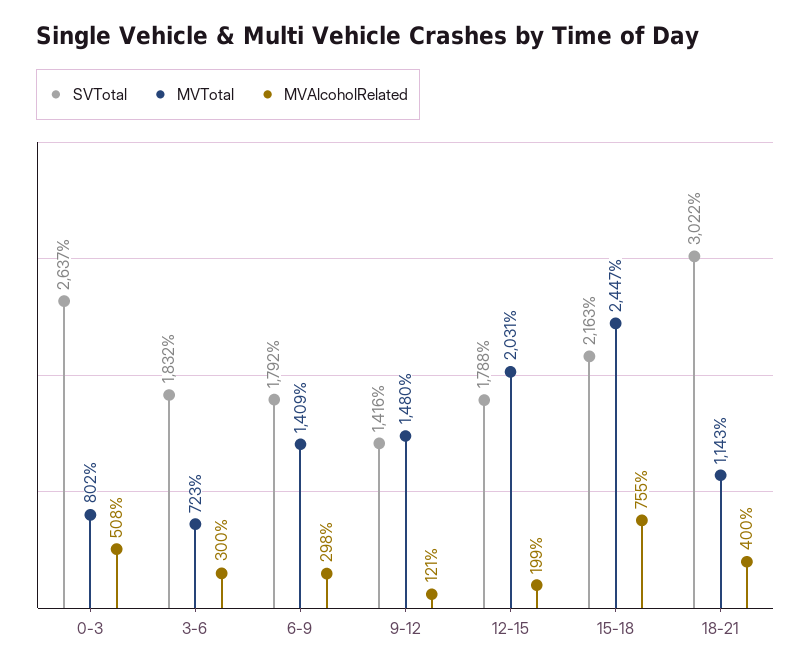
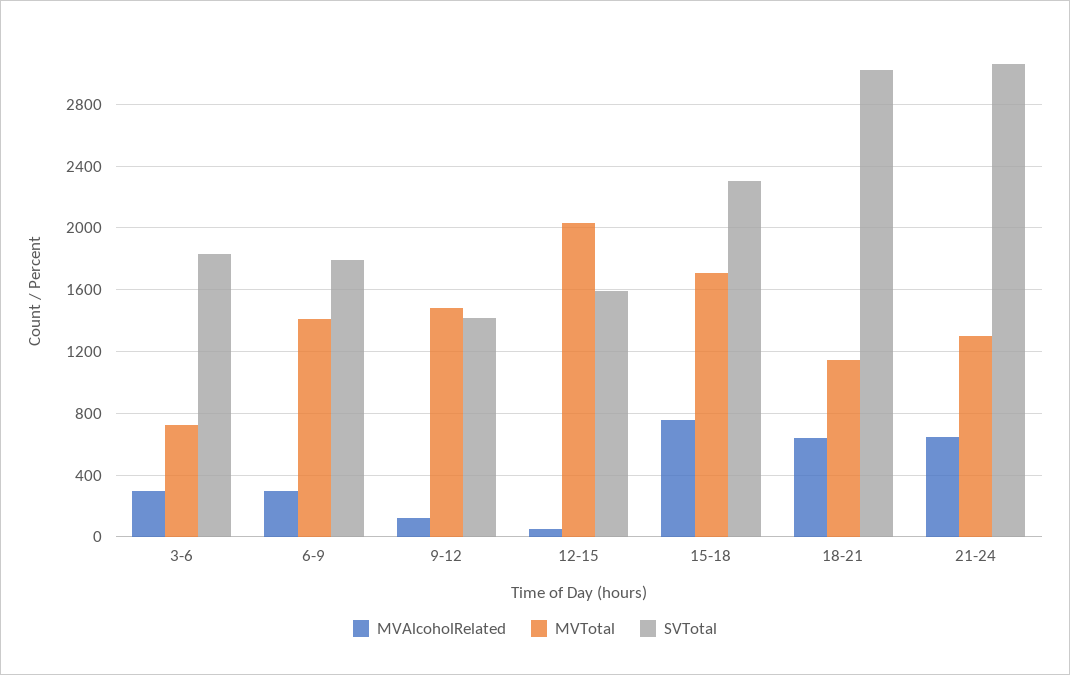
SVTotal, 0-3: 2637 -> none
MVTotal, 0-3: 802 -> none
MVAlcoholRelated, 0-3: 508 -> none
SVTotal, 12-15: 1788 -> 1600
MVAlcoholRelated, 12-15: 199 -> 50
SVTotal, 15-18: 2163 -> 2300
MVTotal, 15-18: 2447 -> 1700
MVAlcoholRelated, 18-21: 400 -> 650
MVAlcoholRelated, 21-24: none -> 650
MVTotal, 21-24: none -> 1300
SVTotal, 21-24: none -> 3050

